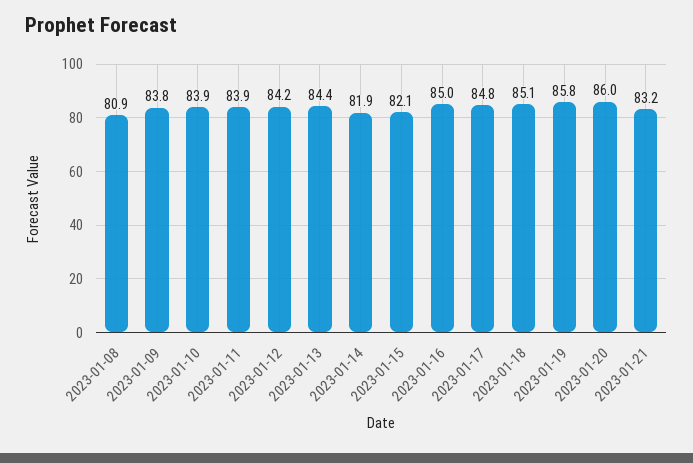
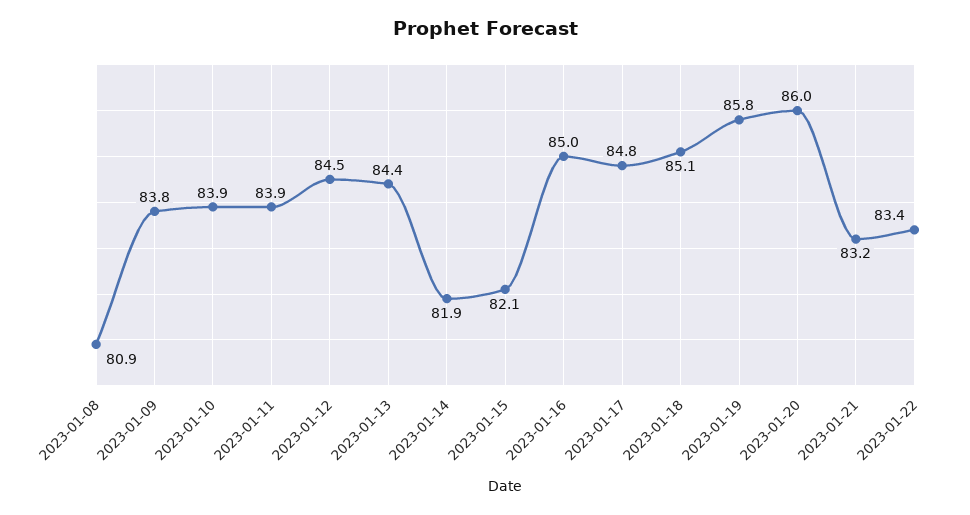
2023-01-12: 84.2 -> 84.5
2023-01-22: none -> 83.4

